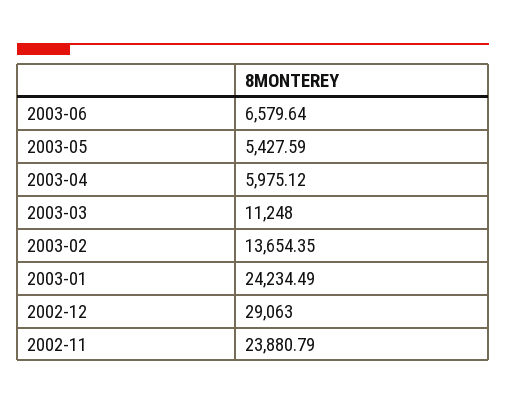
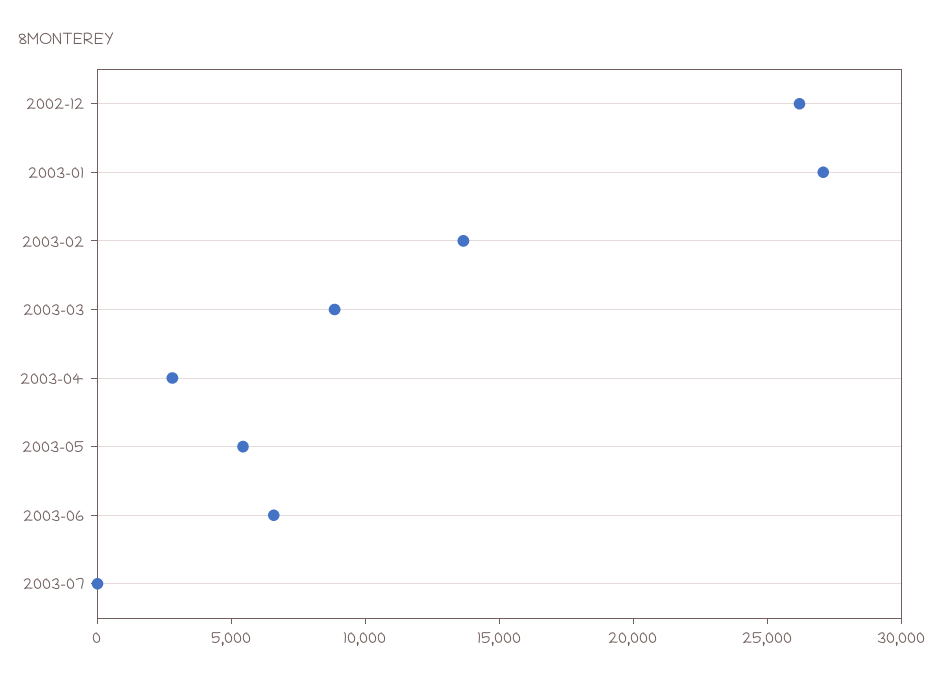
2003-04: 5975.12 -> 3000
2003-03: 11248 -> 9000
2003-01: 24234.49 -> 27000
2002-12: 29063 -> 26000
2002-11: 23880.79 -> none
2003-07: none -> 0

